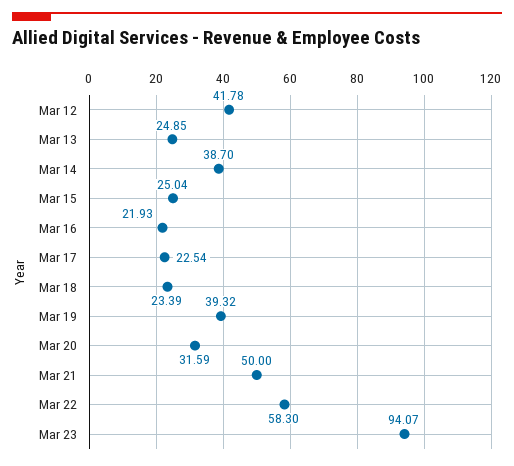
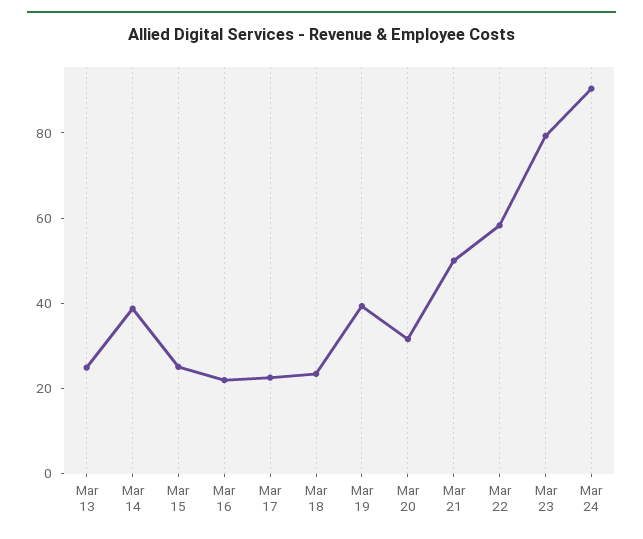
Mar 12: 41.78 -> none
Mar 23: 94.07 -> 80
Mar 24: none -> 90

